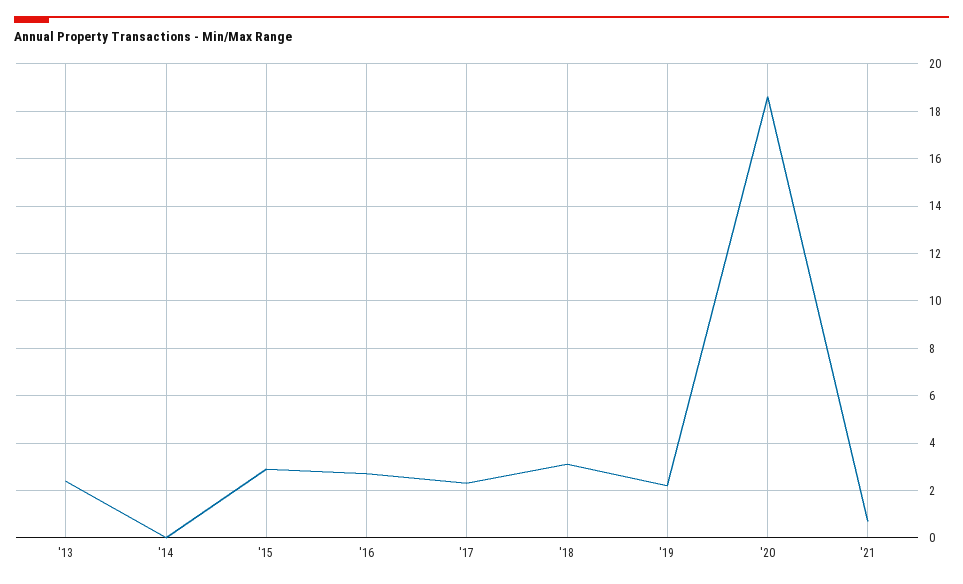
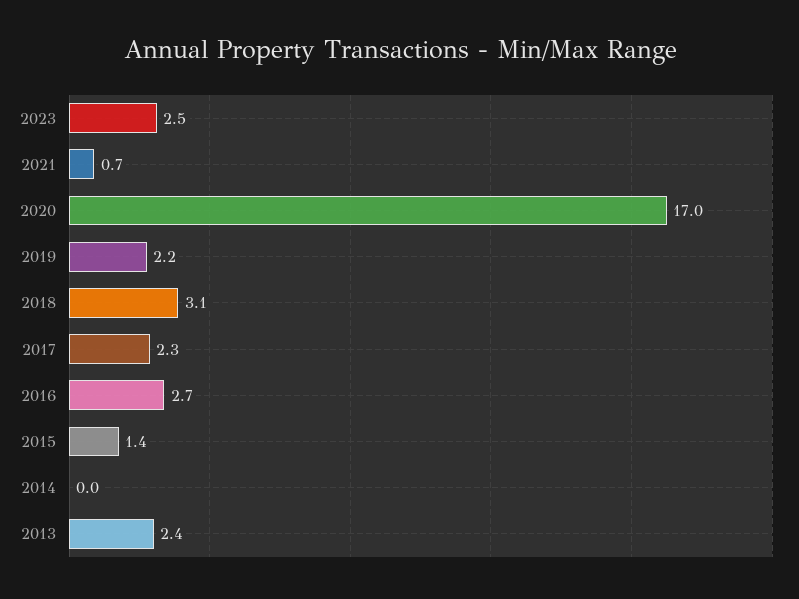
'15: 3 -> 1.4
'20: 18.5 -> 17
2023: none -> 2.5

